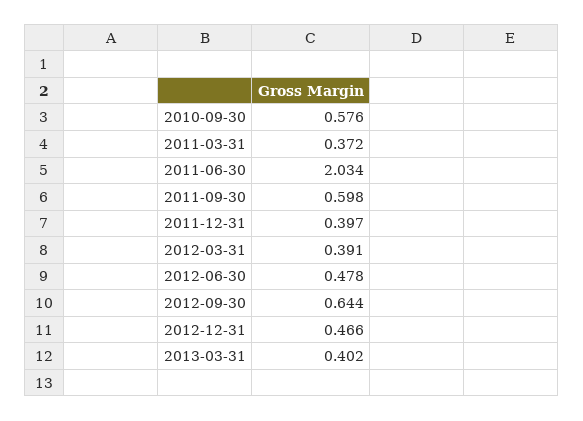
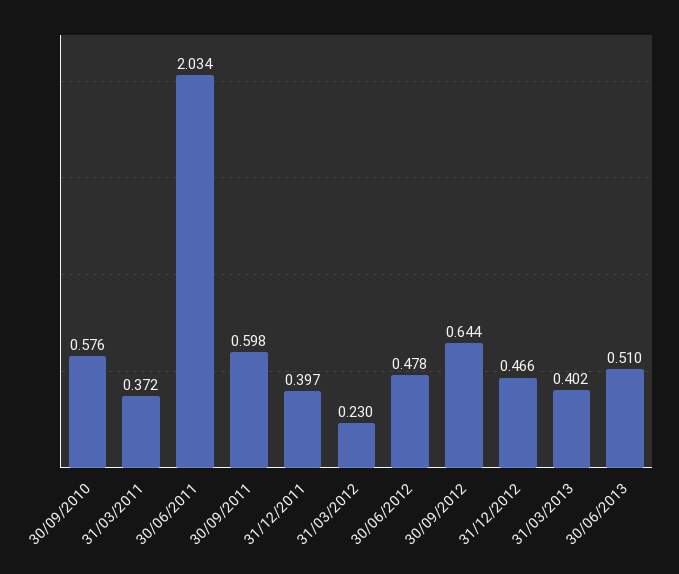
2012-03-31: 0.391 -> 0.23
30/06/2013: none -> 0.51

